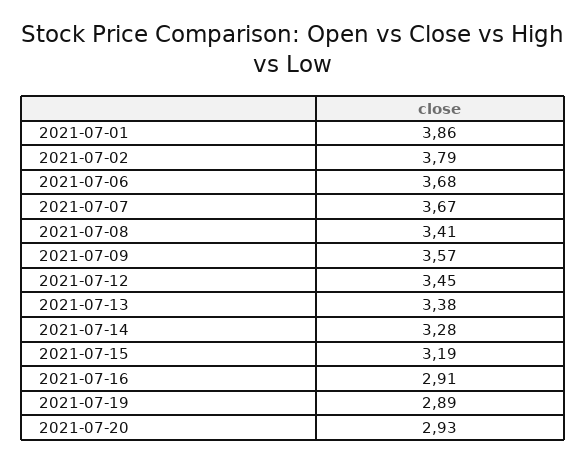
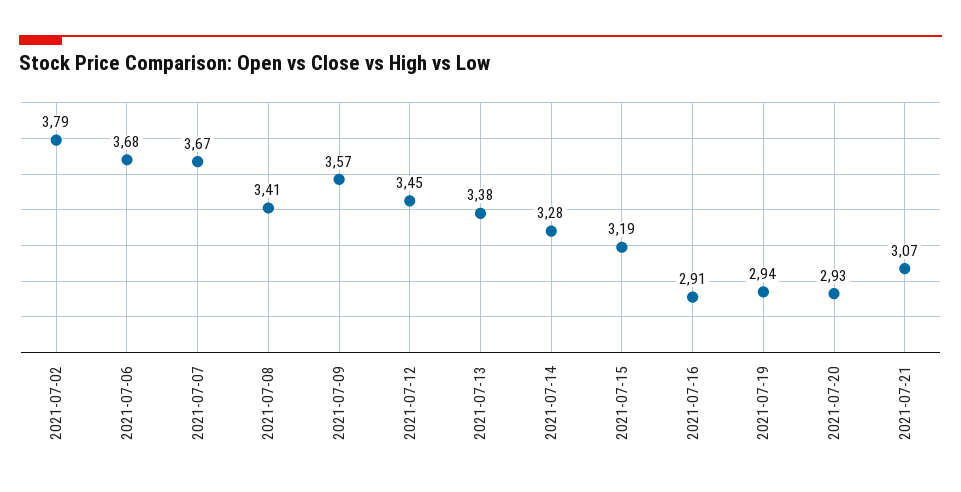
2021-07-01: 3.86 -> none
2021-07-19: 2.89 -> 2.94
2021-07-21: none -> 3.07

